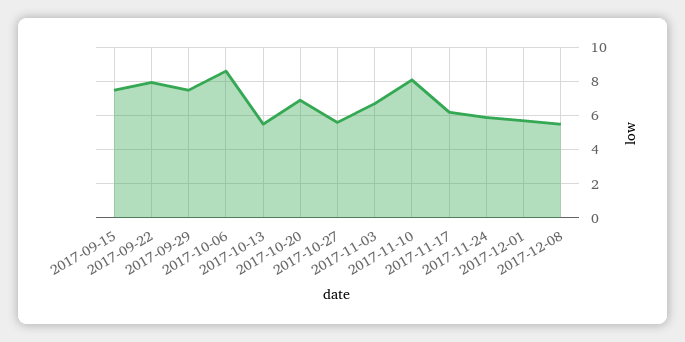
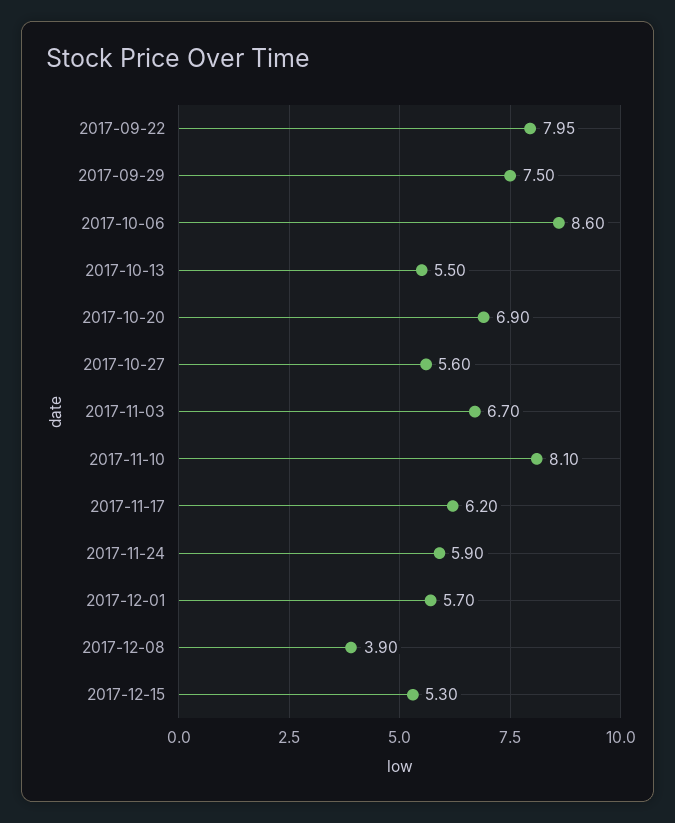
2017-09-15: 7.5 -> none
2017-12-08: 5.5 -> 3.9
2017-12-15: none -> 5.3

